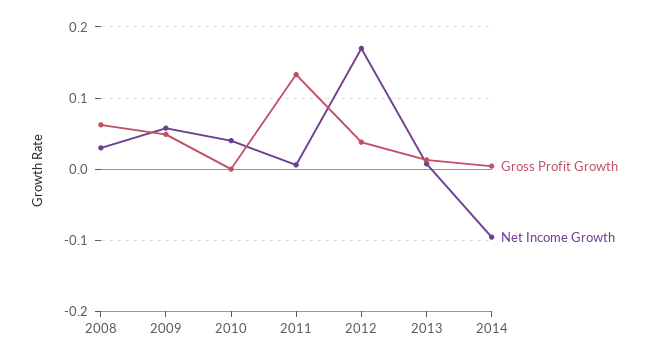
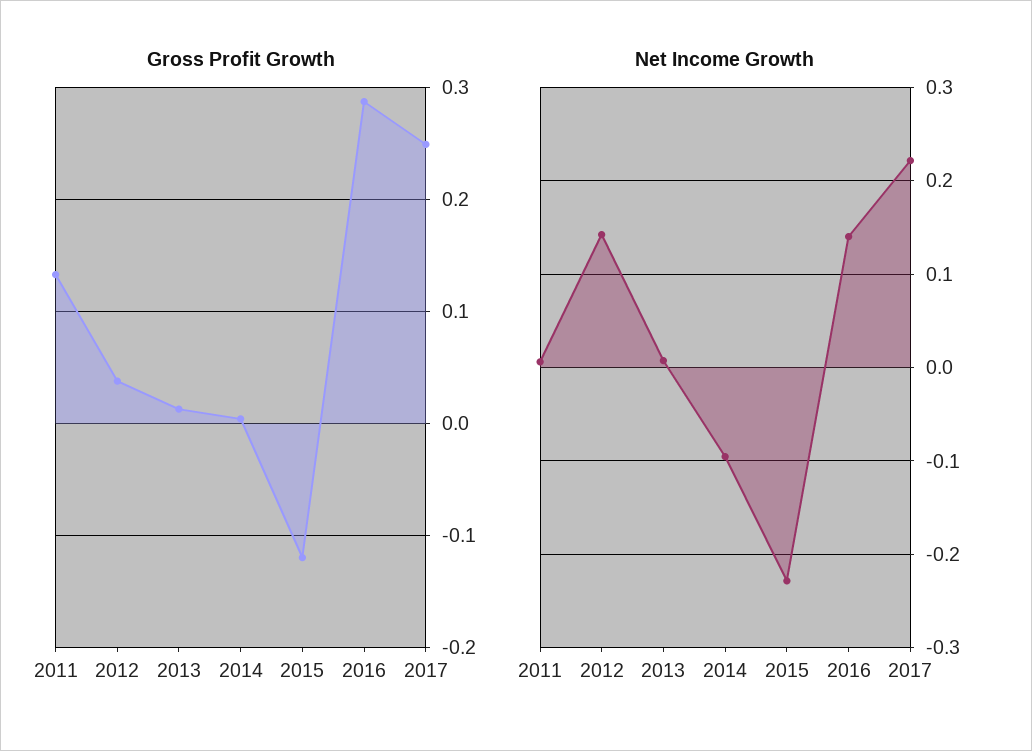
Gross Profit Growth, 2008: 0.06 -> none
Net Income Growth, 2008: 0.03 -> none
Gross Profit Growth, 2009: 0.05 -> none
Net Income Growth, 2009: 0.06 -> none
Gross Profit Growth, 2010: 0 -> none
Net Income Growth, 2010: 0.04 -> none
Net Income Growth, 2012: 0.17 -> 0.14
Gross Profit Growth, 2015: none -> -0.12
Gross Profit Growth, 2016: none -> 0.29
Gross Profit Growth, 2017: none -> 0.25
Net Income Growth, 2015: none -> -0.23
Net Income Growth, 2016: none -> 0.14
Net Income Growth, 2017: none -> 0.22

